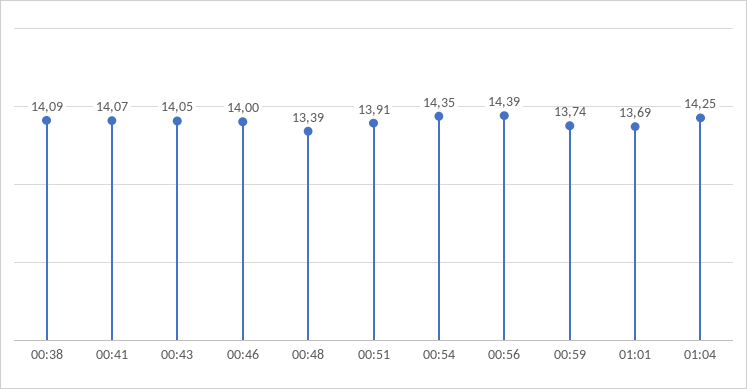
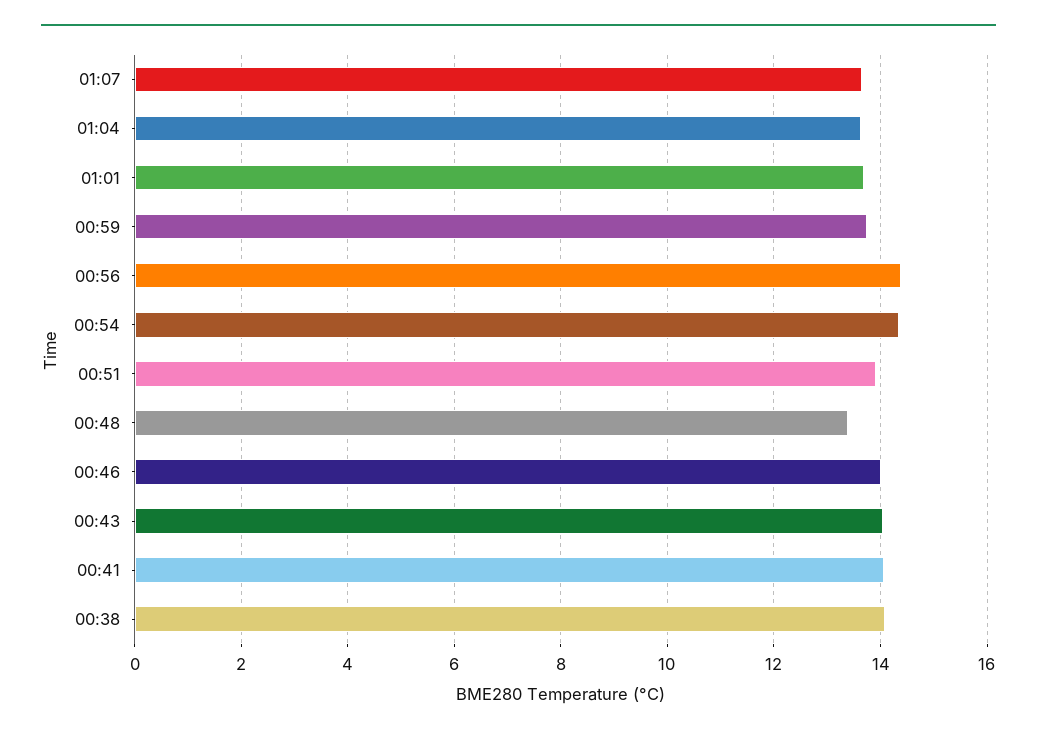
01:04: 14.25 -> 13.6
01:07: none -> 13.6

